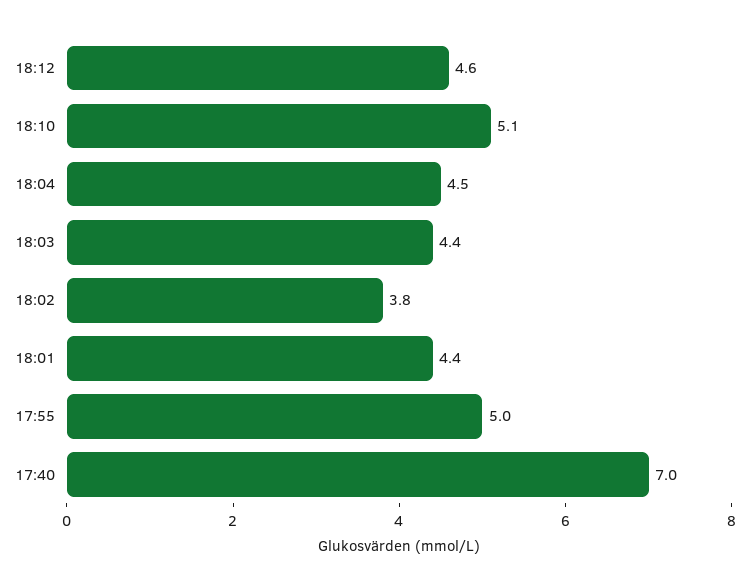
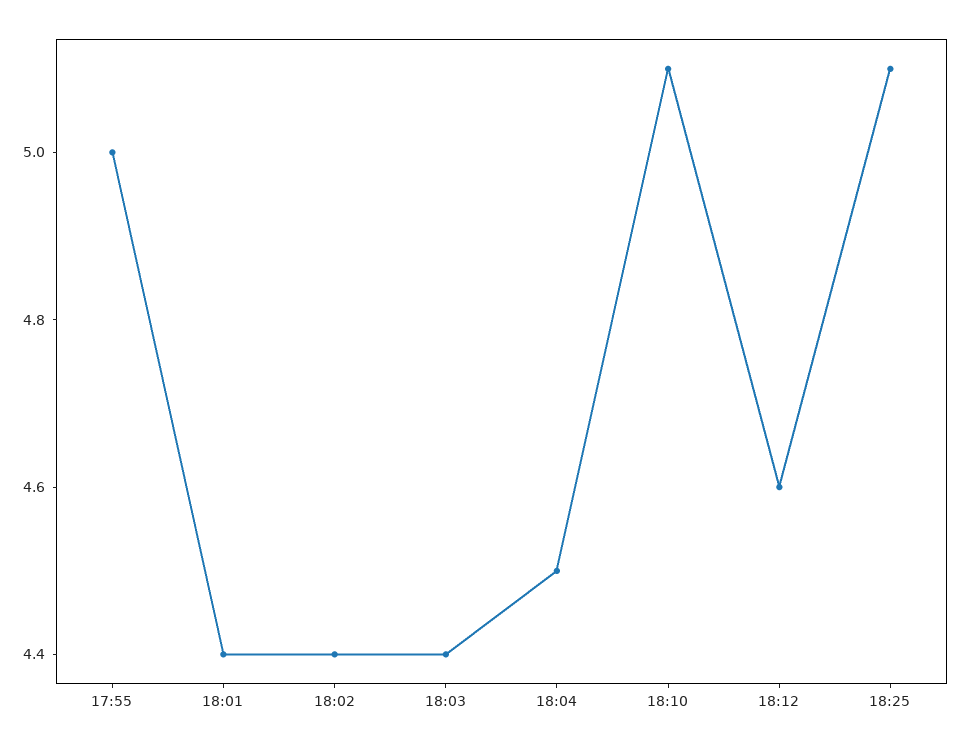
18:02: 3.8 -> 4.4
17:40: 7 -> none
18:25: none -> 5.1

